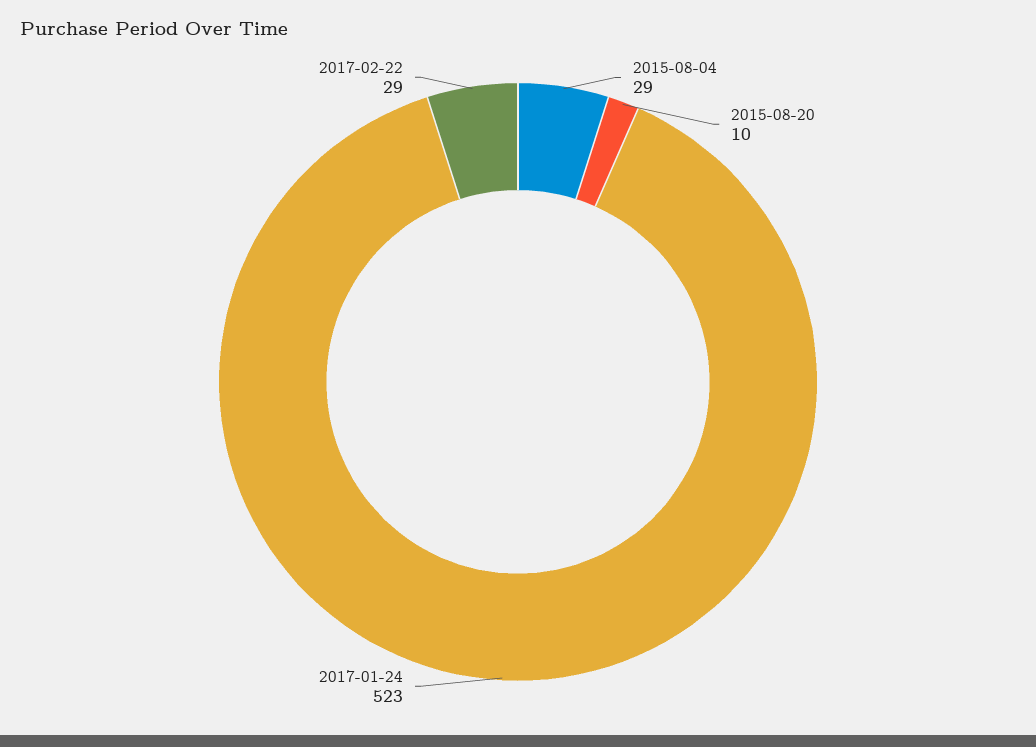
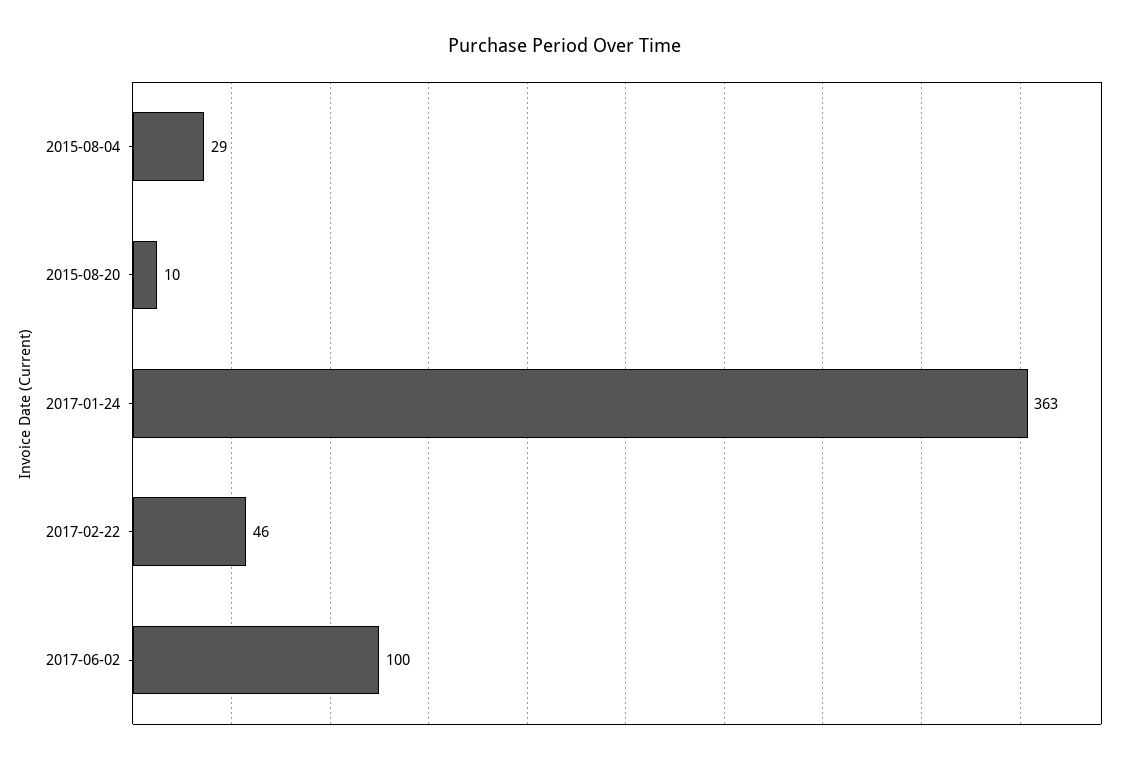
2017-01-24: 523 -> 363
2017-02-22: 29 -> 46
2017-06-02: none -> 100

